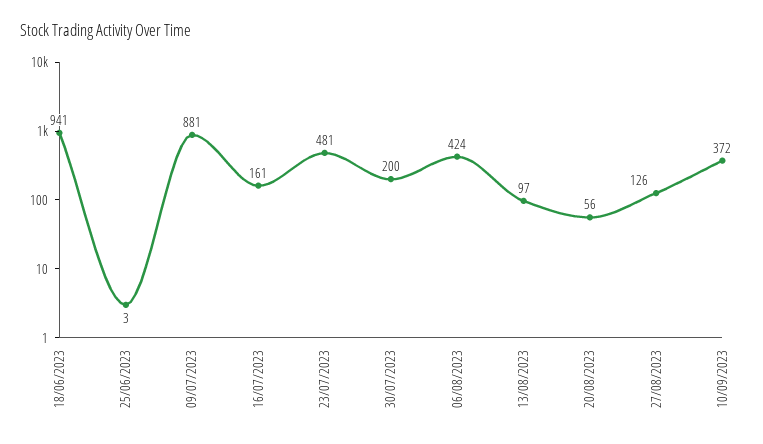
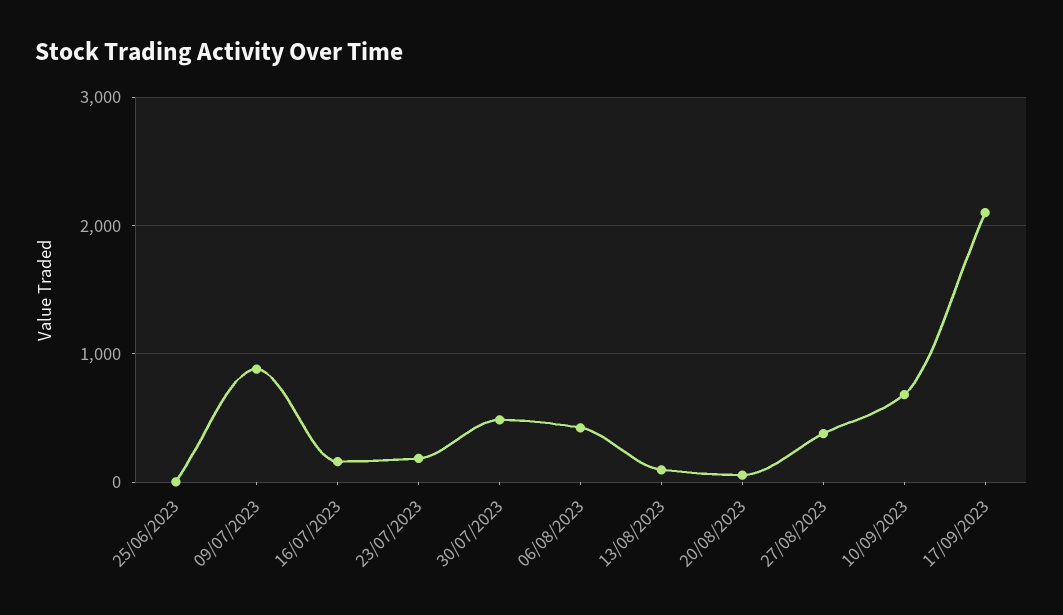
18/06/2023: 941 -> none
23/07/2023: 481 -> 200
30/07/2023: 200 -> 500
27/08/2023: 126 -> 400
10/09/2023: 372 -> 700
17/09/2023: none -> 2100

